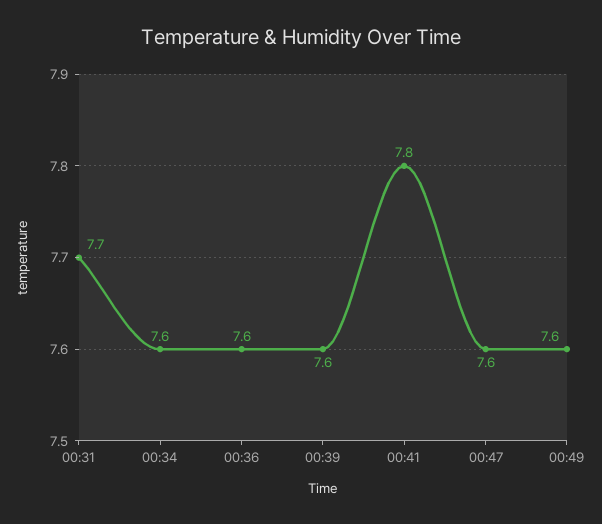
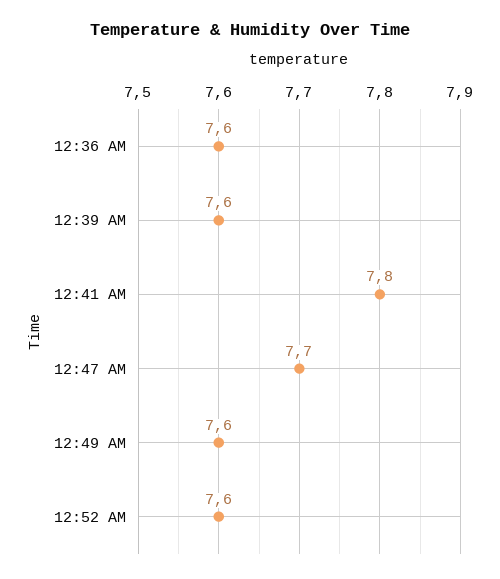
00:31: 7.7 -> none
00:34: 7.6 -> none
00:47: 7.6 -> 7.7
12:52 AM: none -> 7.6

